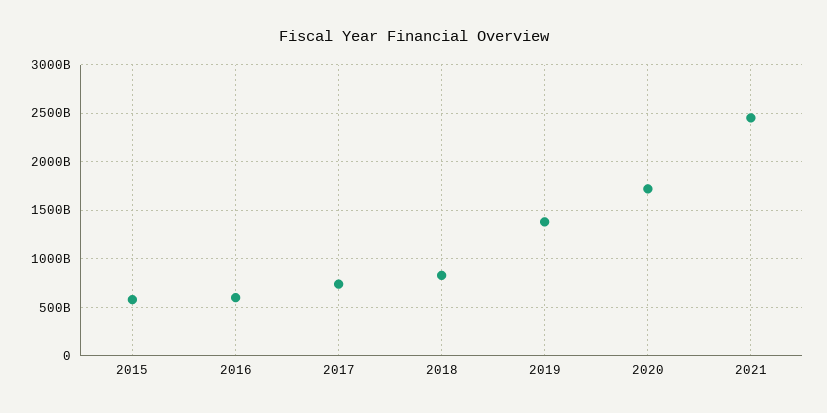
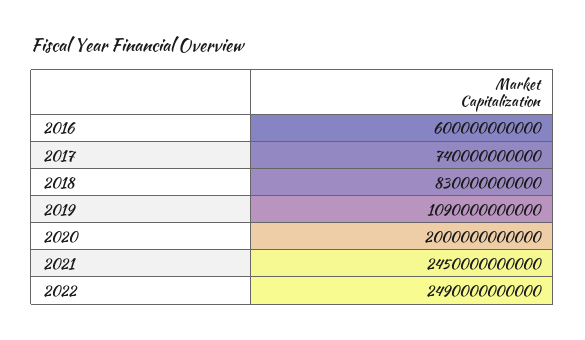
2015: 600000000000 -> none
2019: 1400000000000 -> 1090000000000
2020: 1700000000000 -> 2000000000000
2022: none -> 2490000000000

